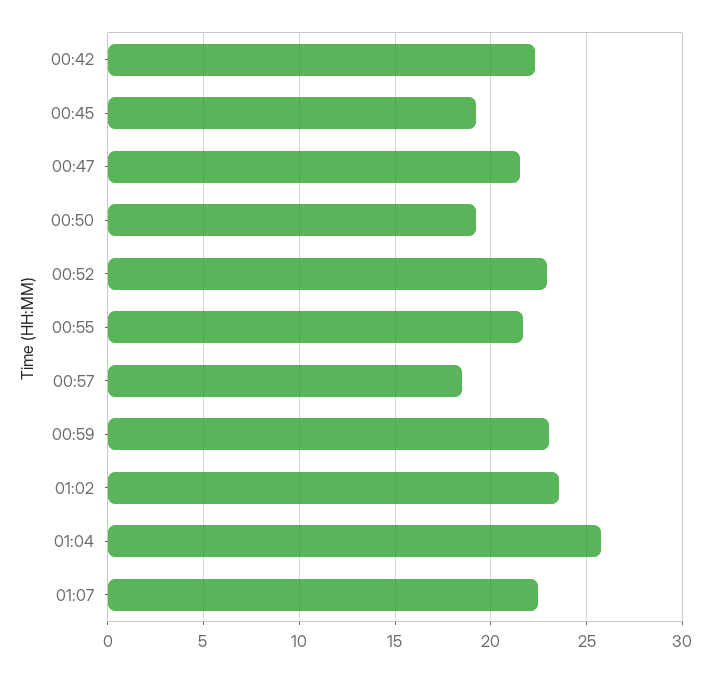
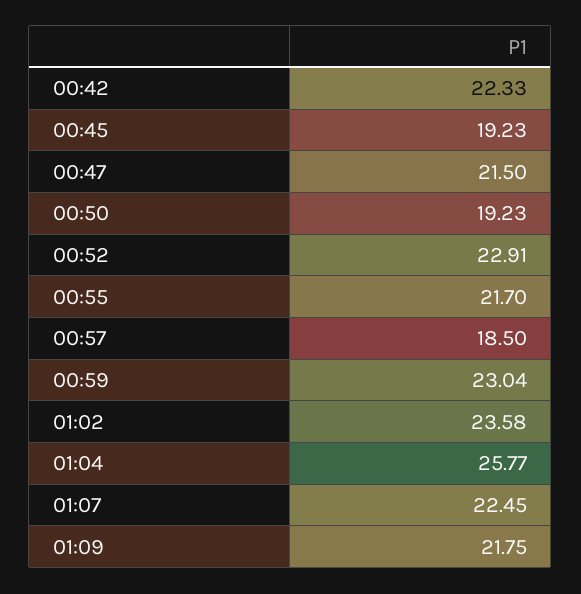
01:09: none -> 21.75

